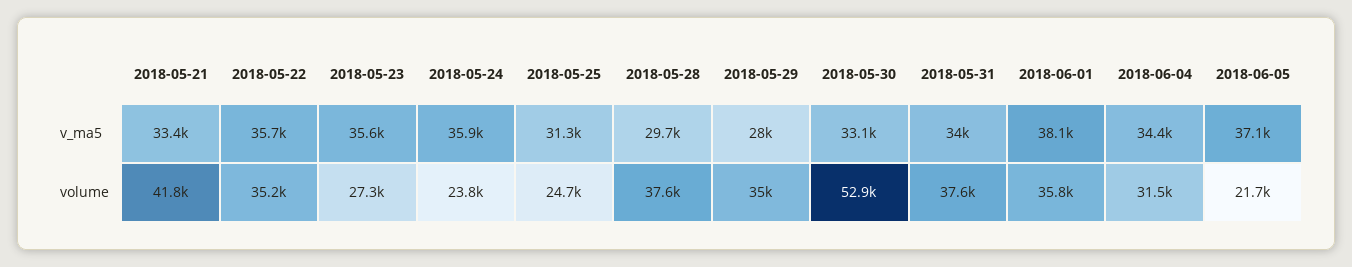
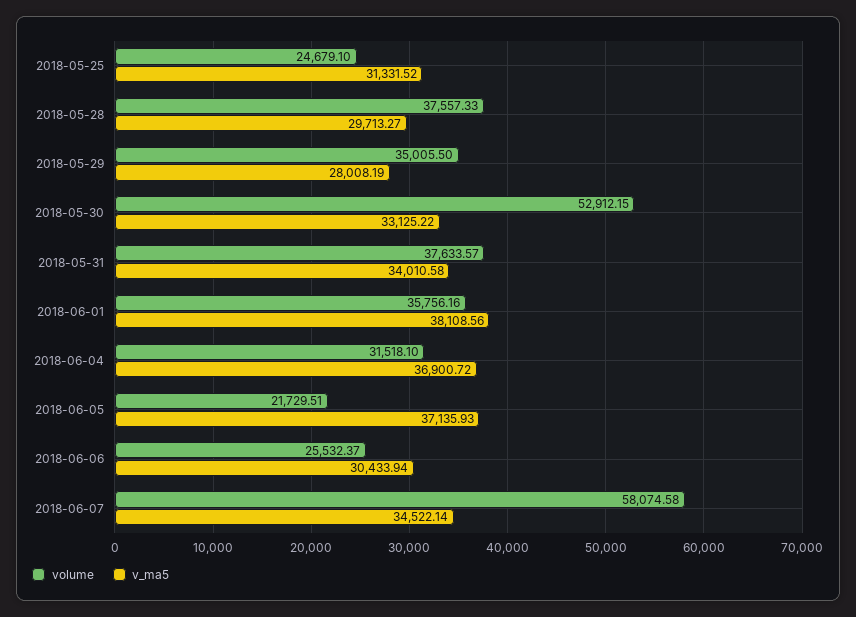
v_ma5, 2018-05-21: 33400 -> none
v_ma5, 2018-05-22: 35700 -> none
v_ma5, 2018-05-23: 35600 -> none
v_ma5, 2018-05-24: 35900 -> none
v_ma5, 2018-06-04: 34400 -> 36900.72
volume, 2018-05-21: 41800 -> none
volume, 2018-05-22: 35200 -> none
volume, 2018-05-23: 27300 -> none
volume, 2018-05-24: 23800 -> none
volume, 2018-06-06: none -> 25532.37
v_ma5, 2018-06-06: none -> 30433.94
volume, 2018-06-07: none -> 58074.58
v_ma5, 2018-06-07: none -> 34522.14

